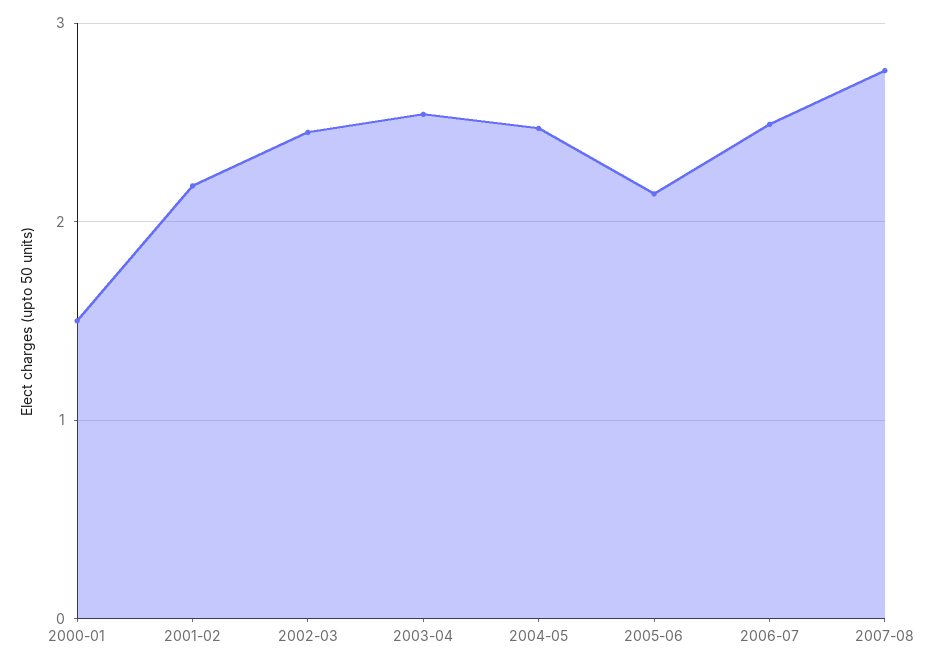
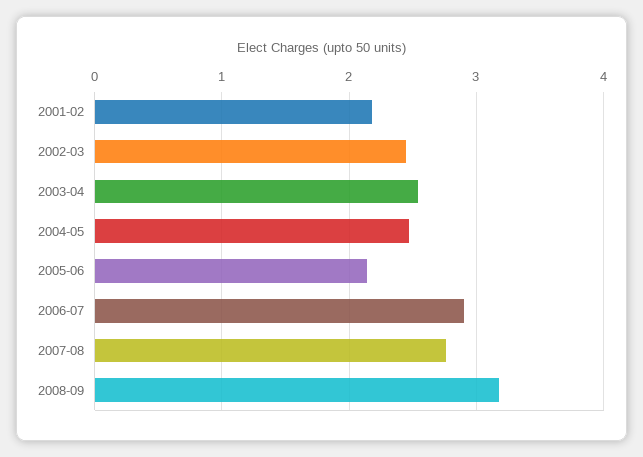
2000-01: 1.5 -> none
2006-07: 2.5 -> 2.9
2008-09: none -> 3.2

